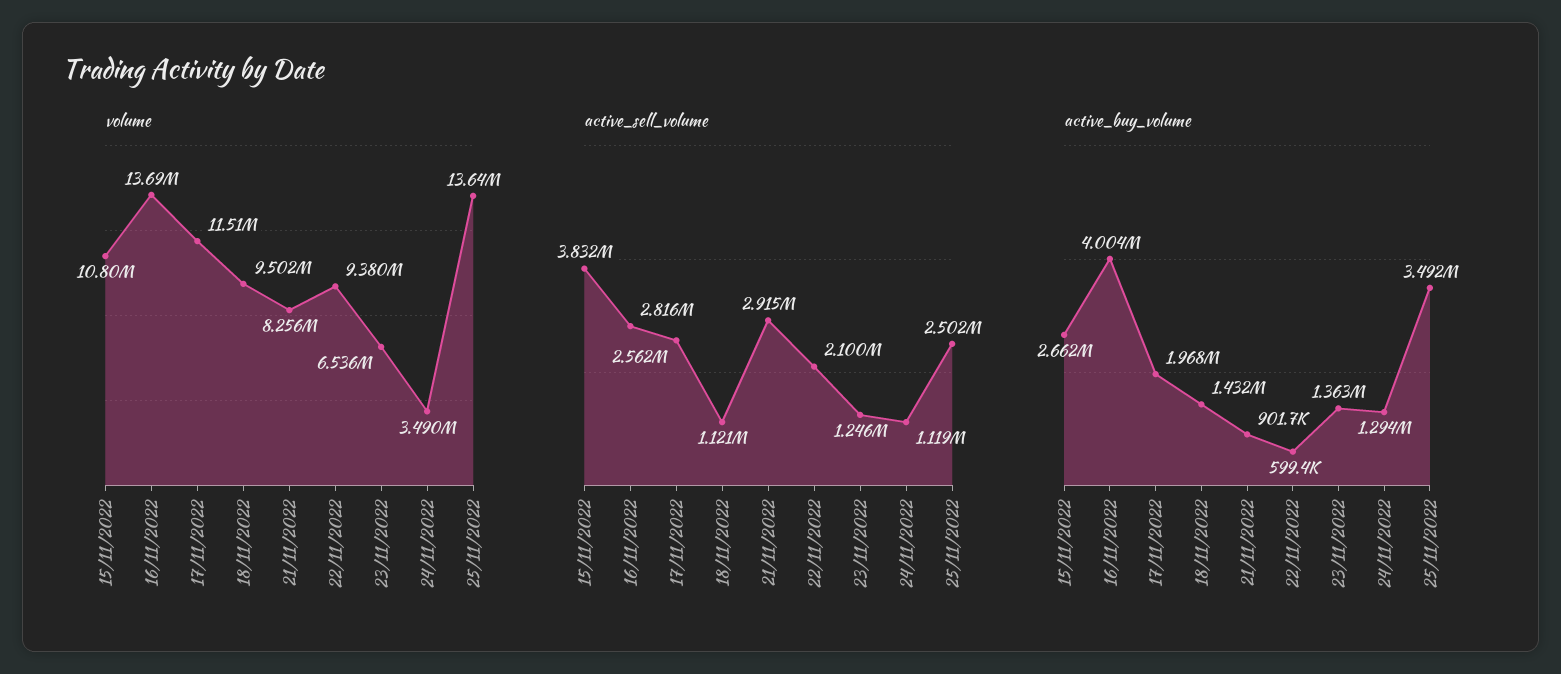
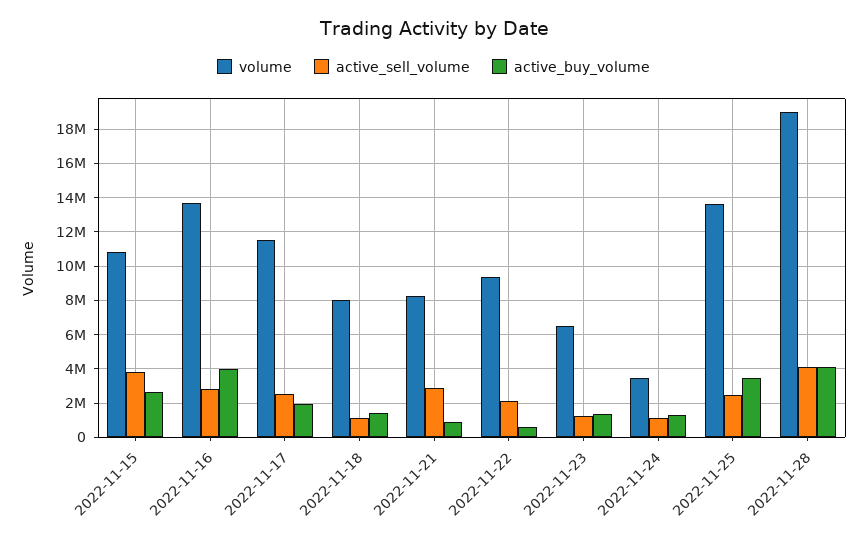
volume, 18/11/2022: 9502000 -> 8000000
volume, 2022-11-28: none -> 19000000
active_sell_volume, 2022-11-28: none -> 4000000
active_buy_volume, 2022-11-28: none -> 4000000

